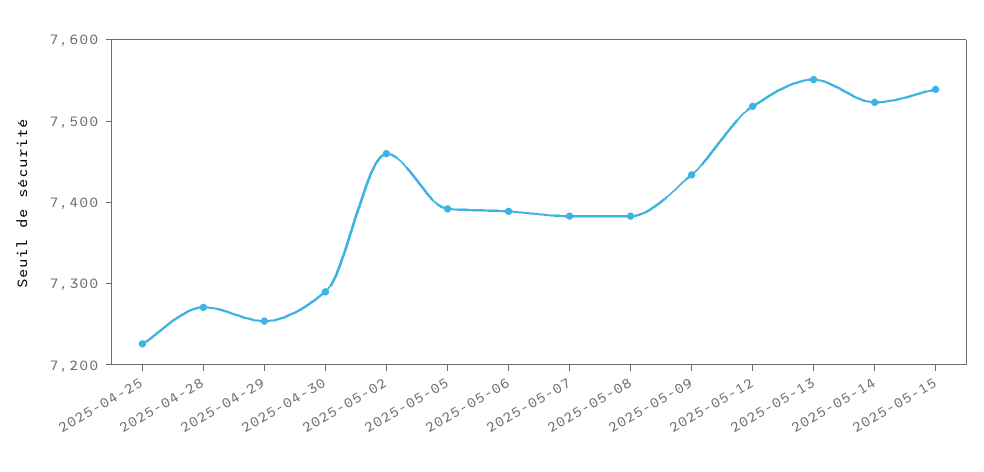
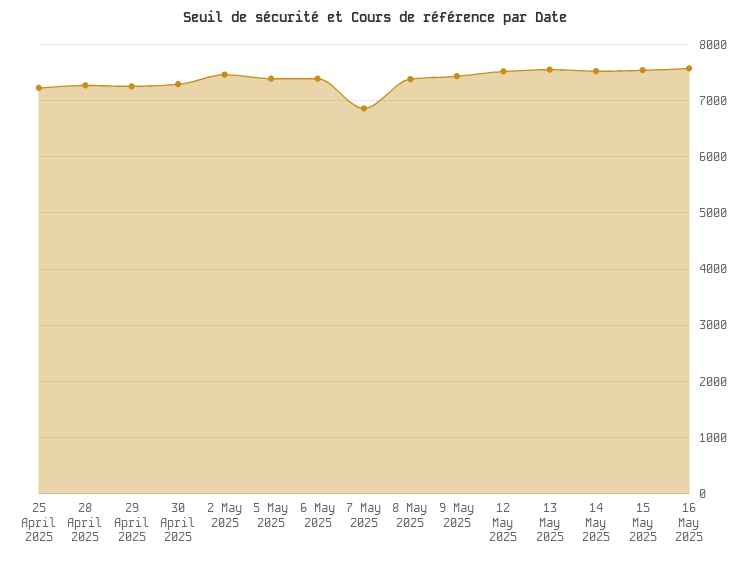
2025-05-07: 7380 -> 6800
16 May 2025: none -> 7600

